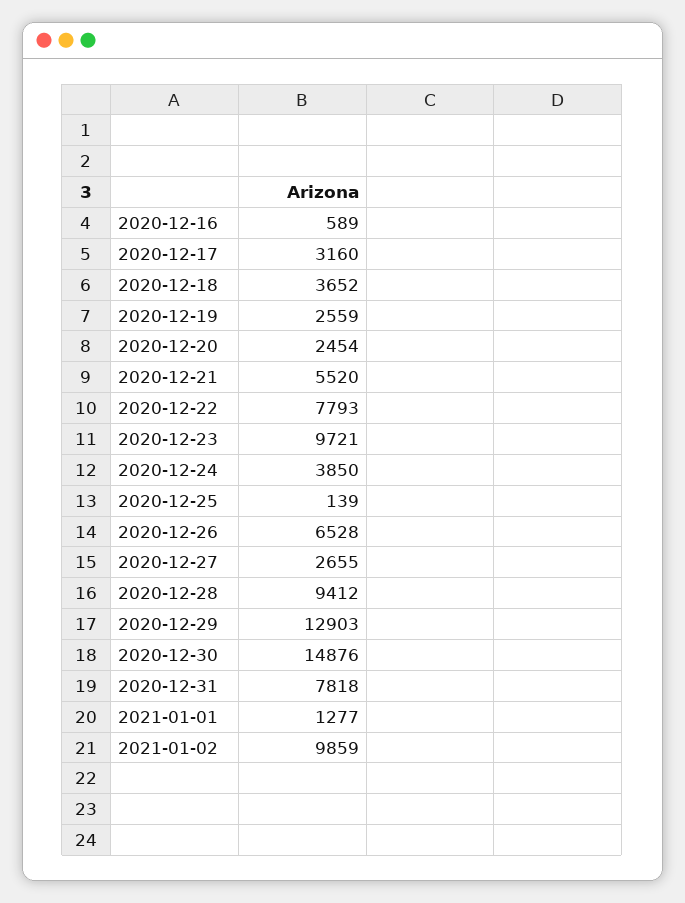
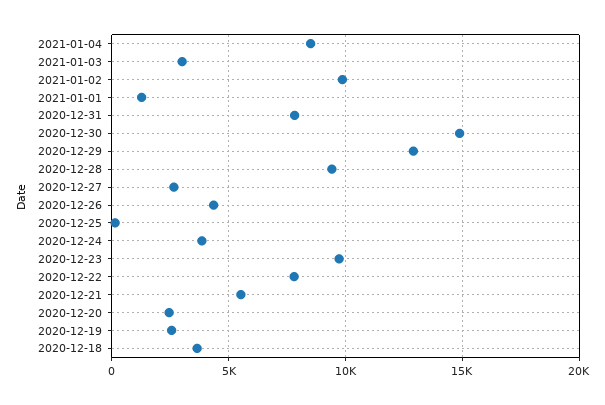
2020-12-16: 589 -> none
2020-12-17: 3160 -> none
2020-12-26: 6528 -> 4500
2021-01-04: none -> 8500
2021-01-03: none -> 3000

